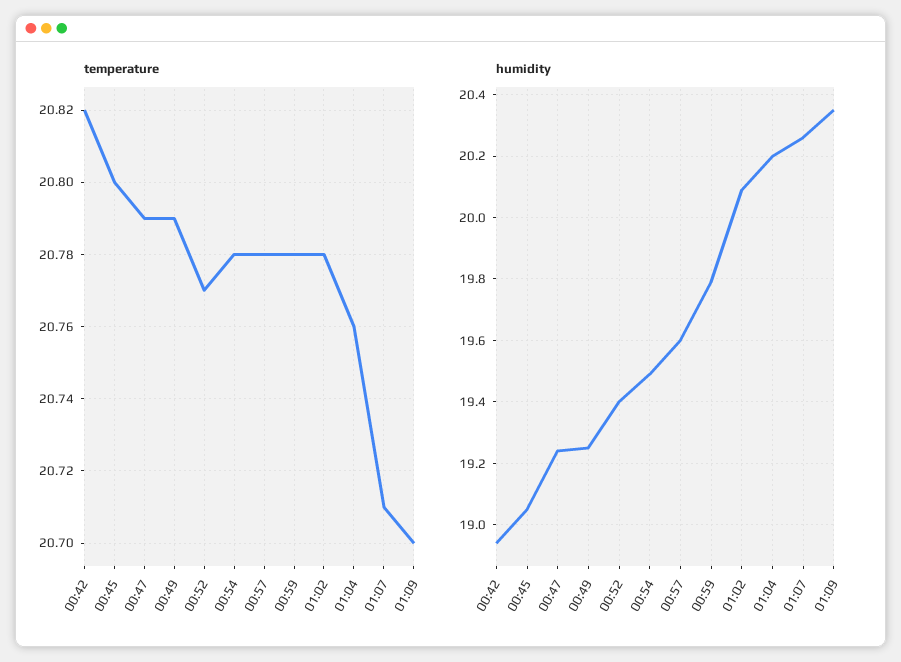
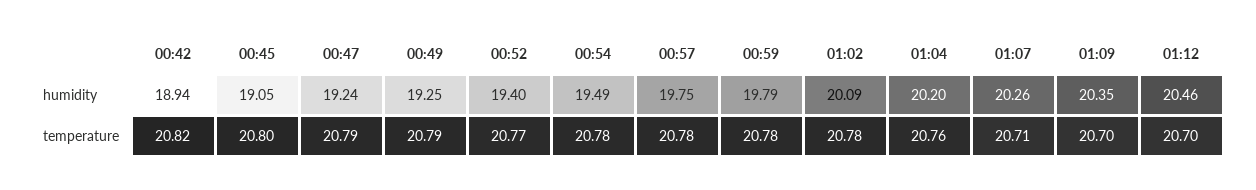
humidity, 00:57: 19.6 -> 19.75
humidity, 01:12: none -> 20.46
temperature, 01:12: none -> 20.7

